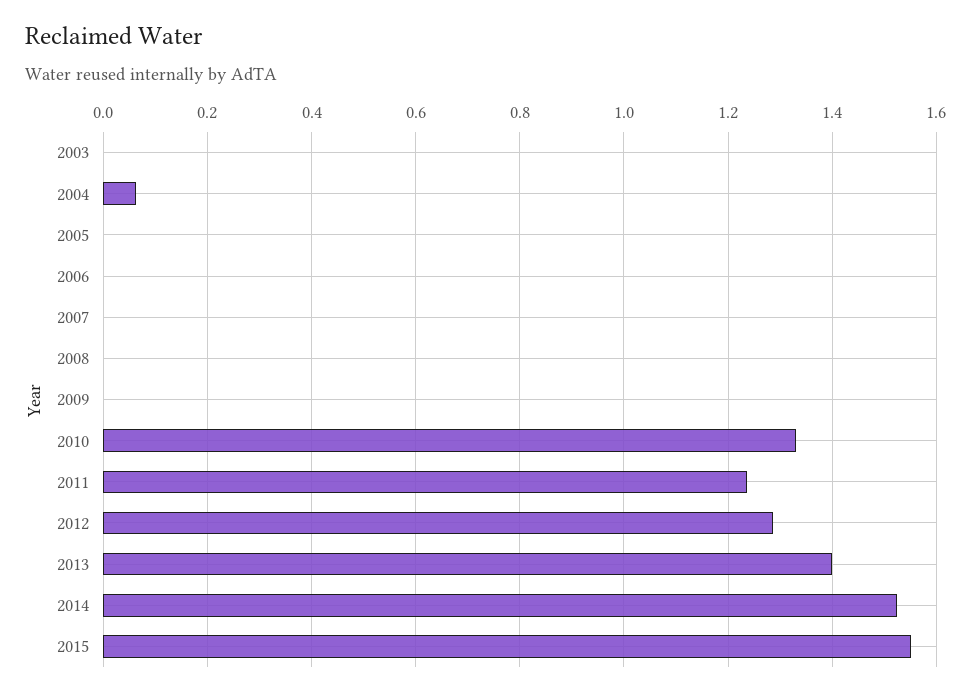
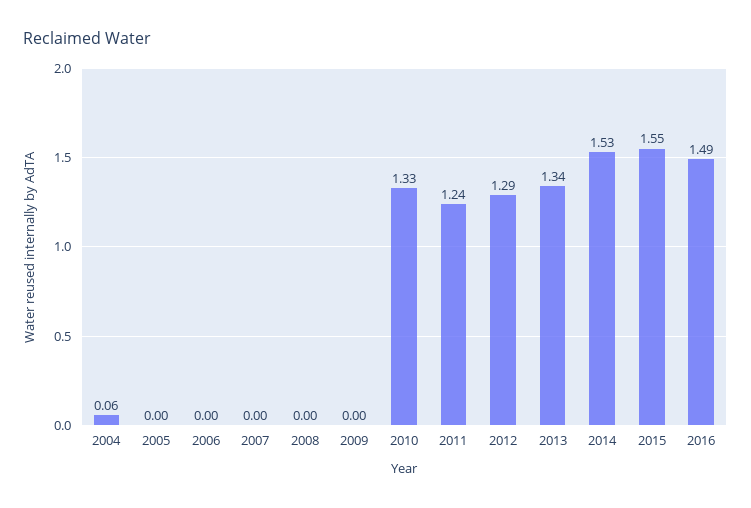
2003: 0 -> none
2013: 1.4 -> 1.34
2016: none -> 1.49

